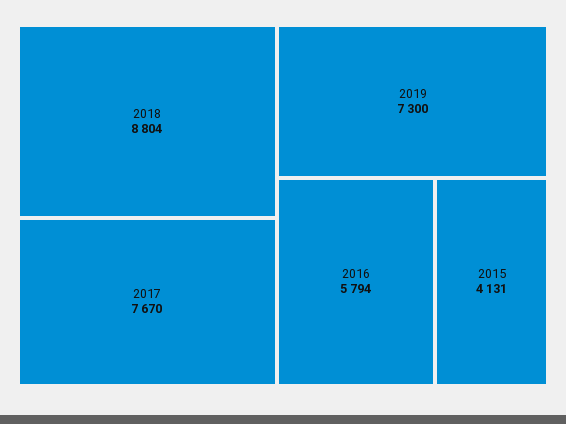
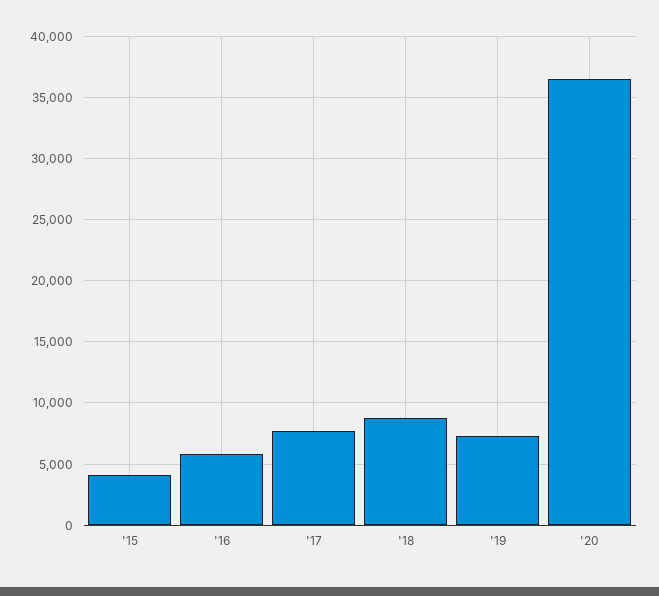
'20: none -> 36500

